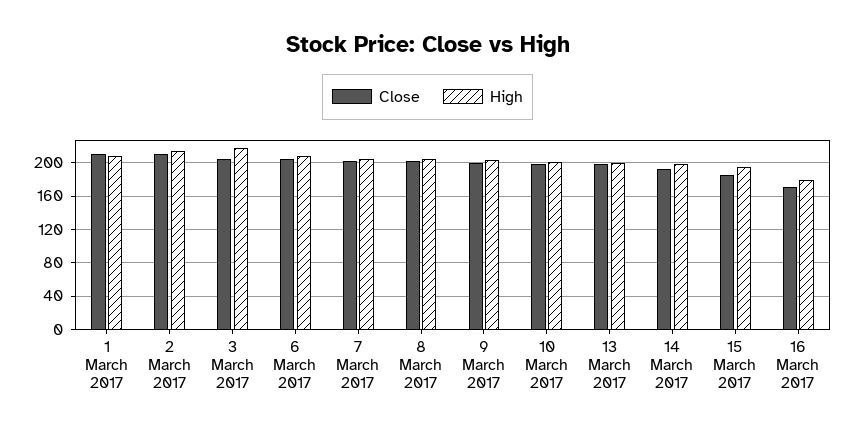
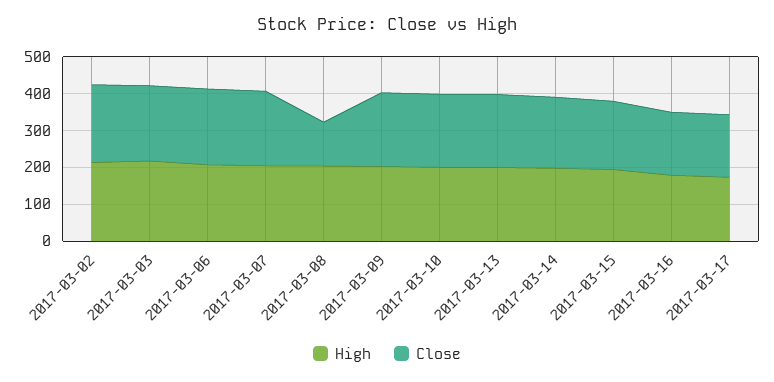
Close, 1 March 2017: 210 -> none
High, 1 March 2017: 210 -> none
Close, 8 March 2017: 200 -> 125
High, 2017-03-17: none -> 175
Close, 2017-03-17: none -> 175

